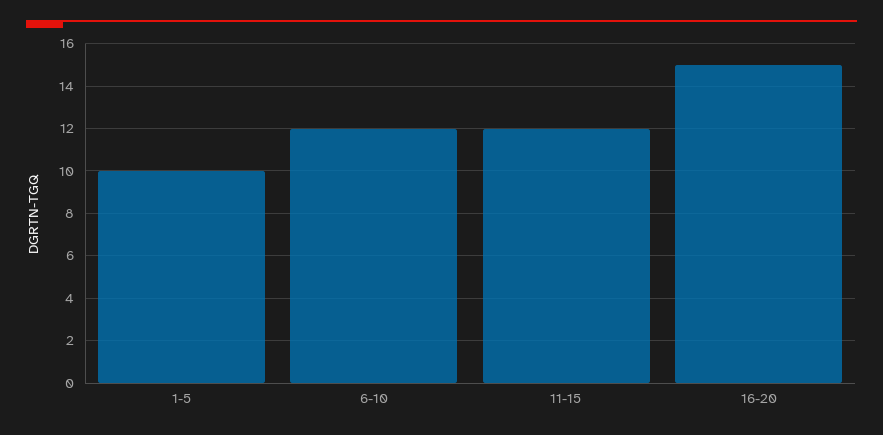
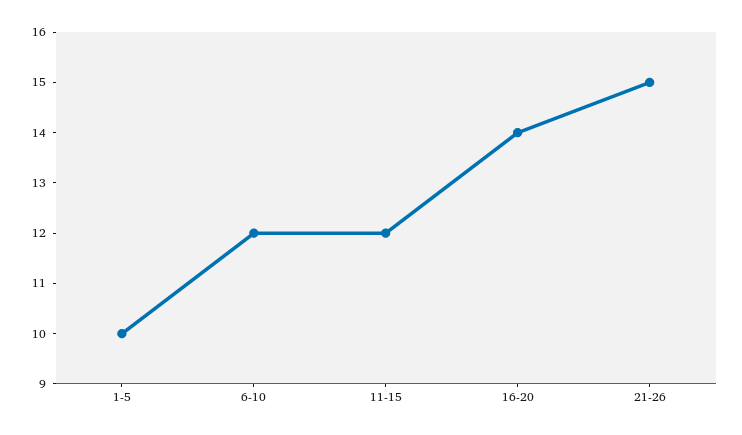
16-20: 15 -> 14
21-26: none -> 15

